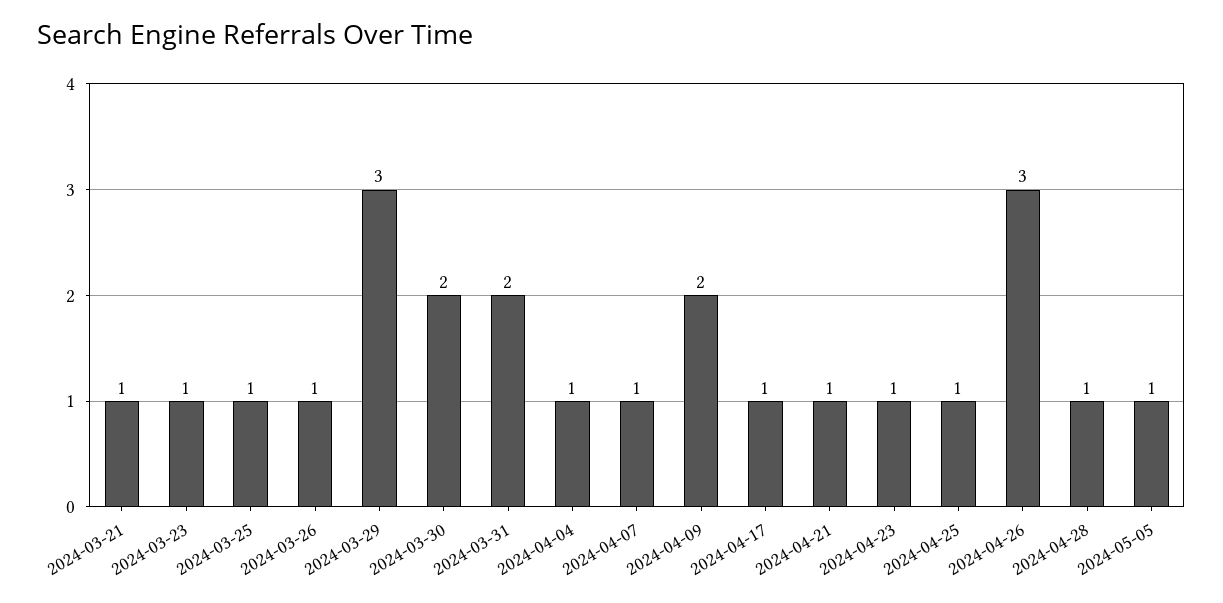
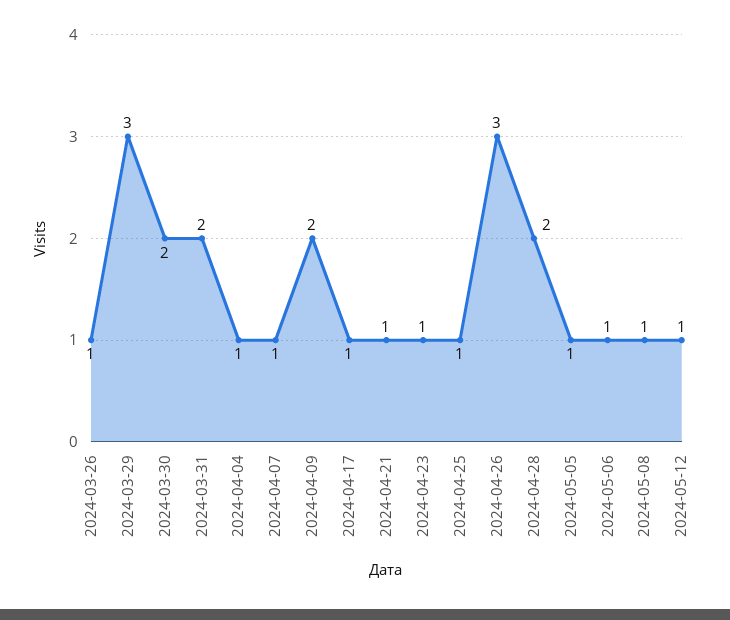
2024-03-21: 1 -> none
2024-03-23: 1 -> none
2024-03-25: 1 -> none
2024-04-28: 1 -> 2
2024-05-06: none -> 1
2024-05-08: none -> 1
2024-05-12: none -> 1

